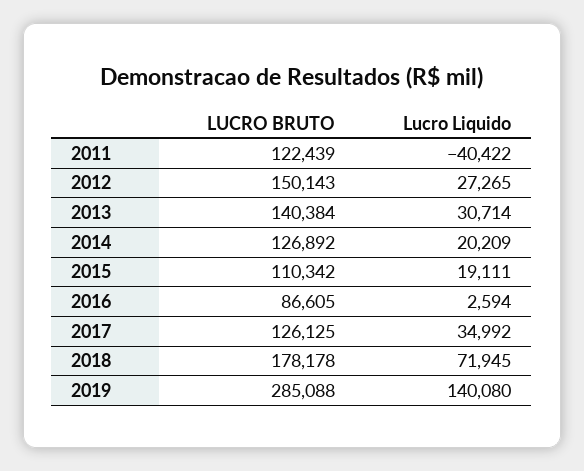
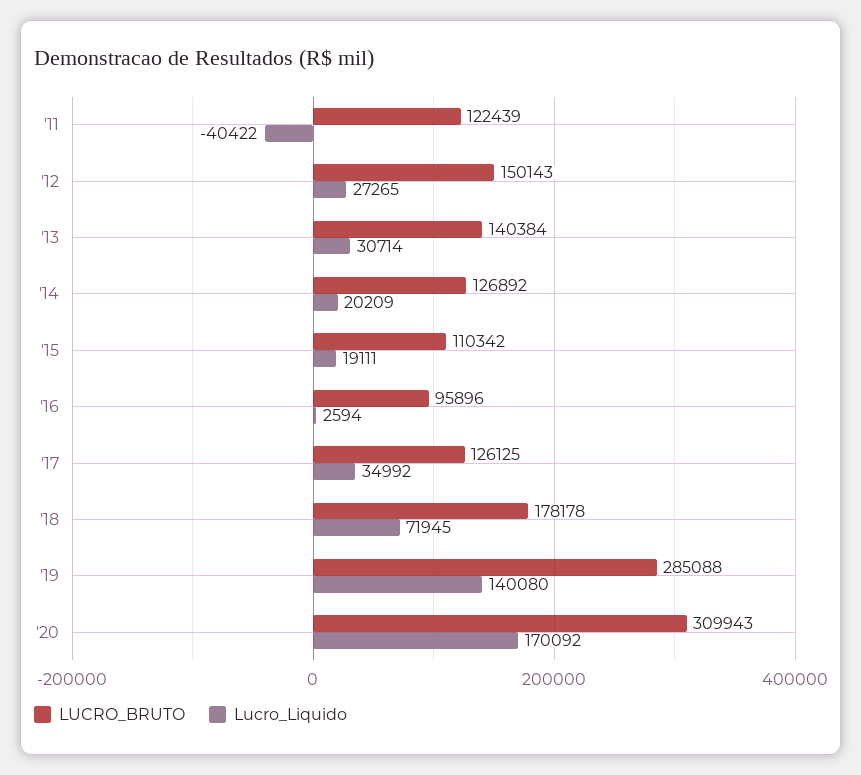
LUCRO BRUTO, 2016: 86605 -> 95896
LUCRO BRUTO, '20: none -> 309943
Lucro Liquido, '20: none -> 170092

